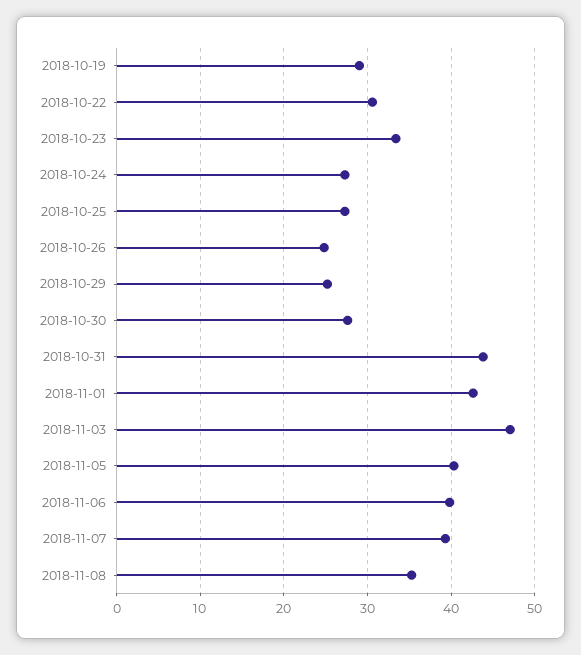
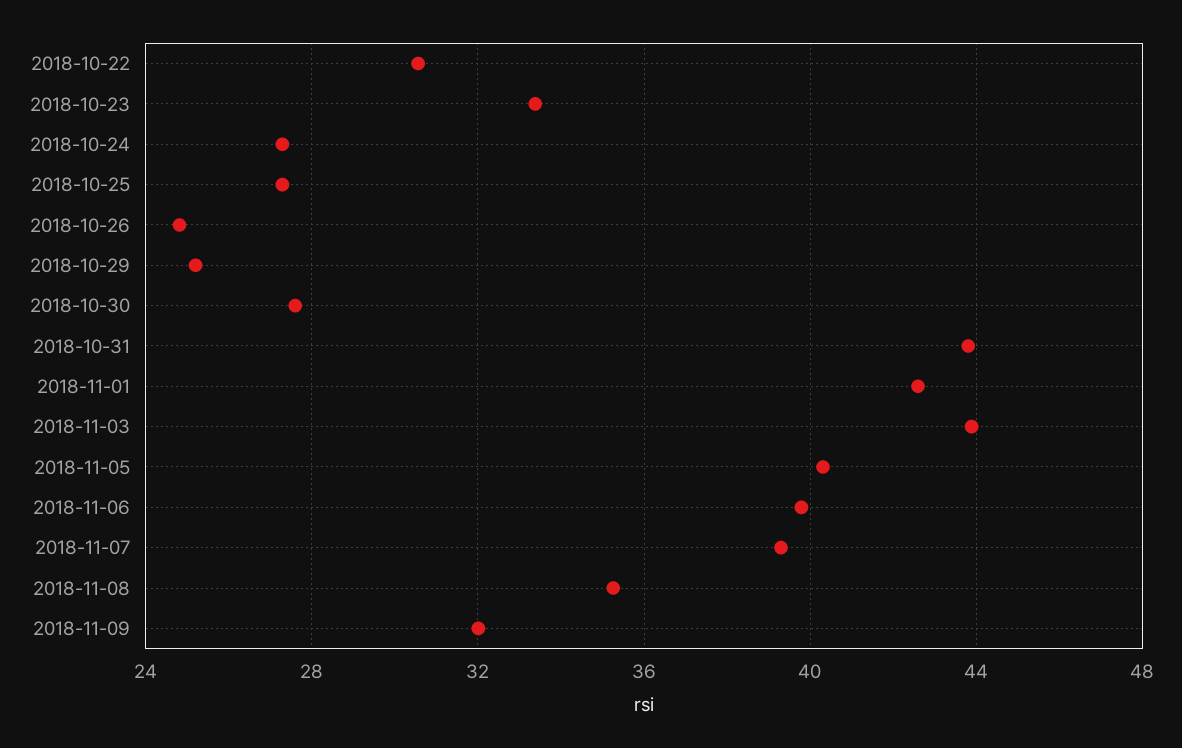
2018-10-19: 29 -> none
2018-11-03: 47 -> 44
2018-11-09: none -> 32

